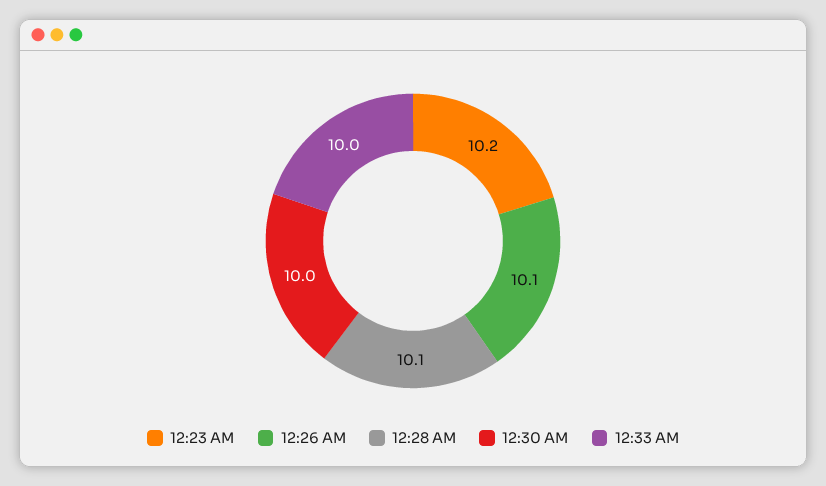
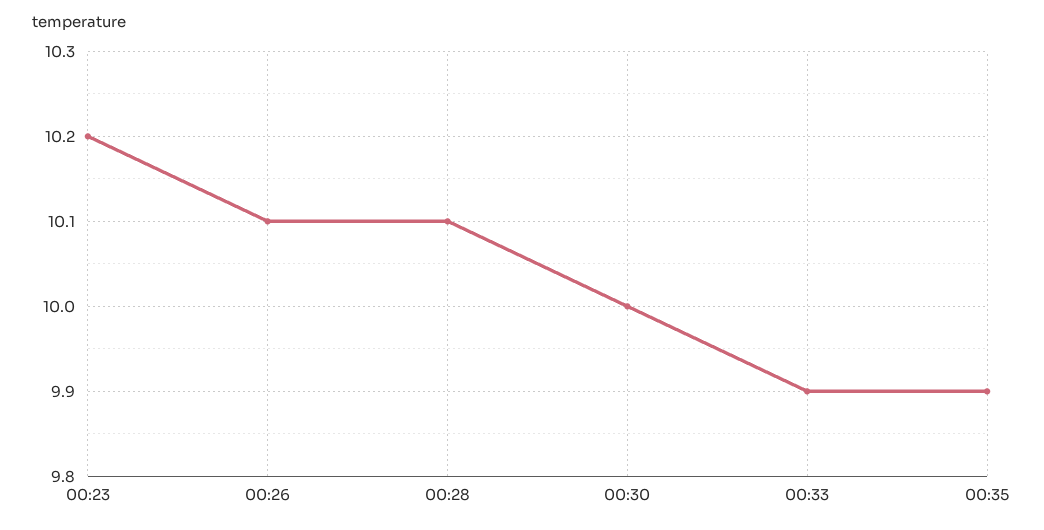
12:33 AM: 10 -> 9.9
00:35: none -> 9.9

